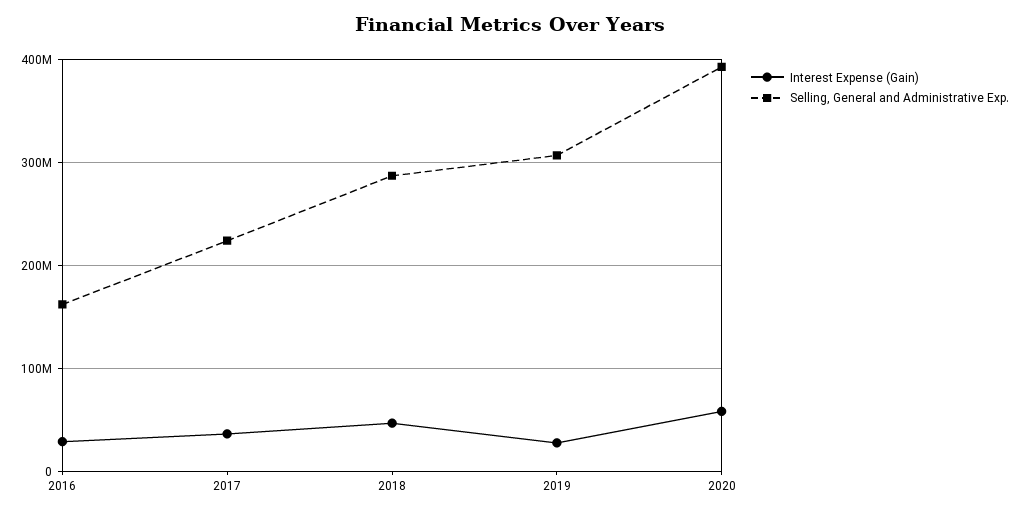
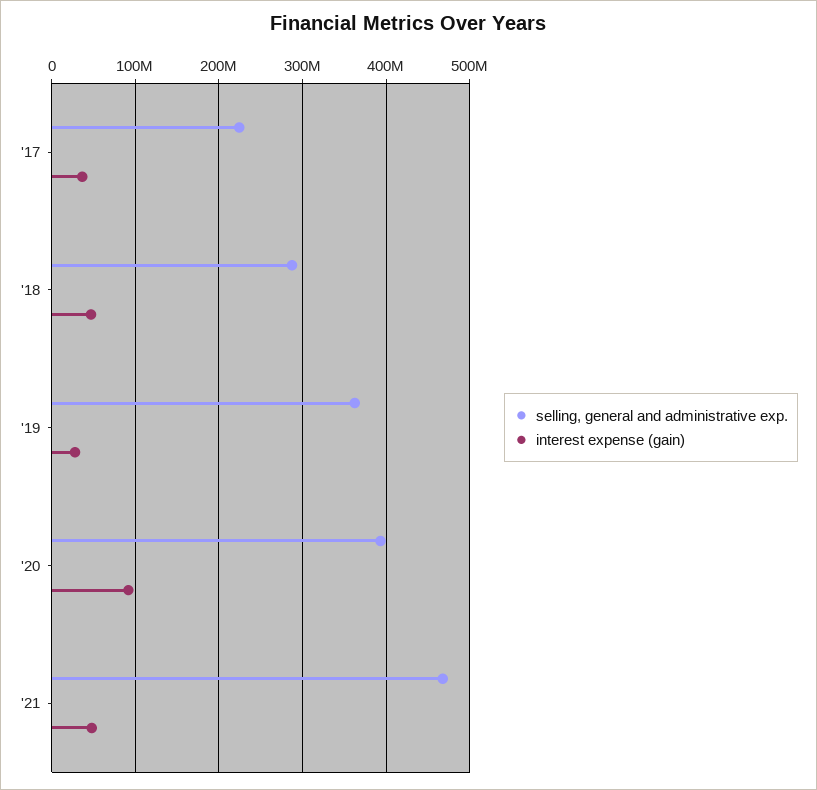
Interest Expense (Gain), 2016: 30000000 -> none
Selling, General and Administrative Exp., 2016: 160000000 -> none
Selling, General and Administrative Exp., 2019: 310000000 -> 360000000
Interest Expense (Gain), 2020: 60000000 -> 90000000
Selling, General and Administrative Exp., '21: none -> 470000000
Interest Expense (Gain), '21: none -> 50000000

